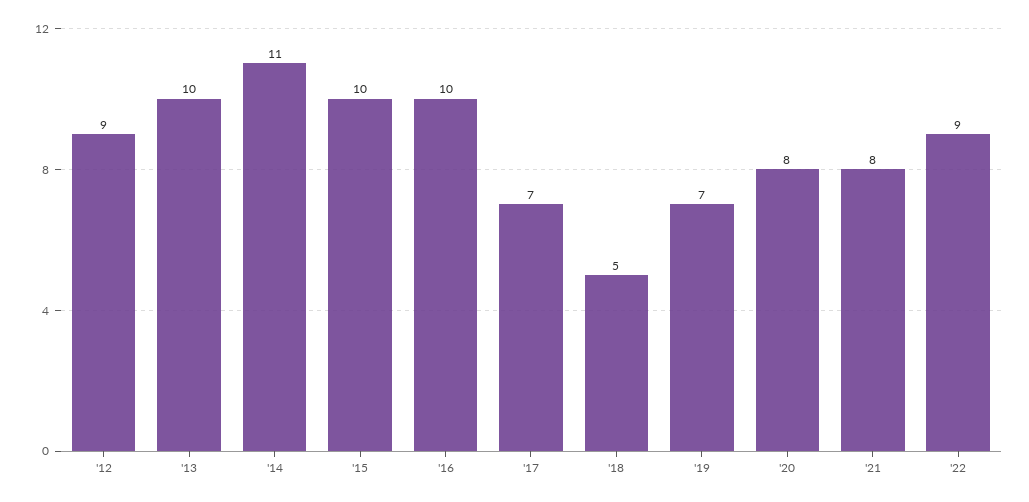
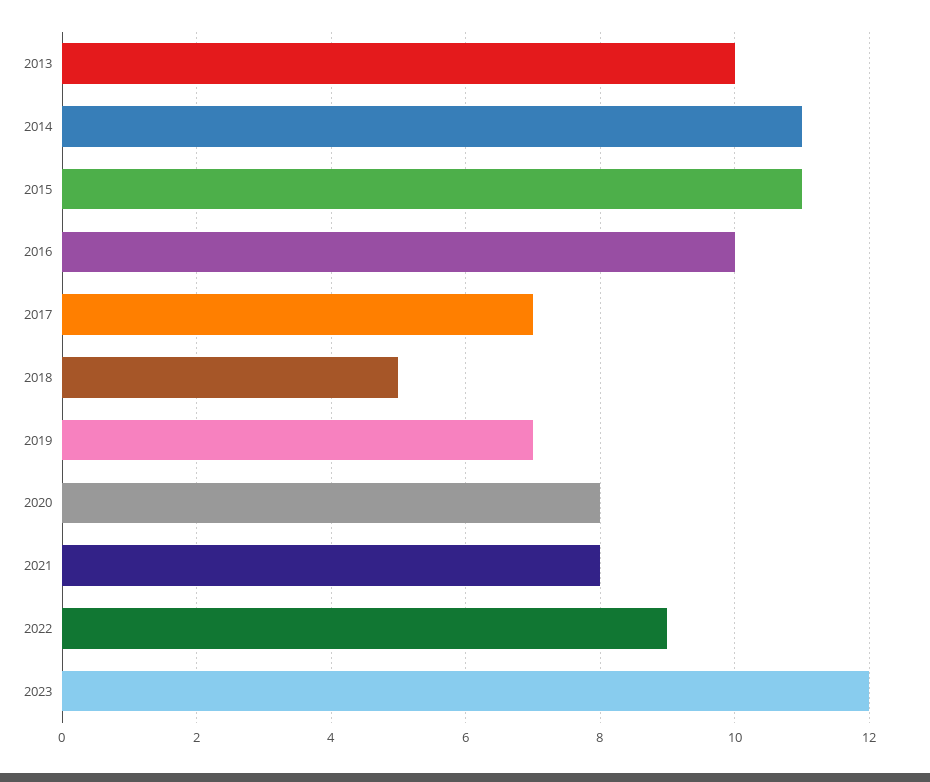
'12: 9 -> none
'15: 10 -> 11
2023: none -> 12

